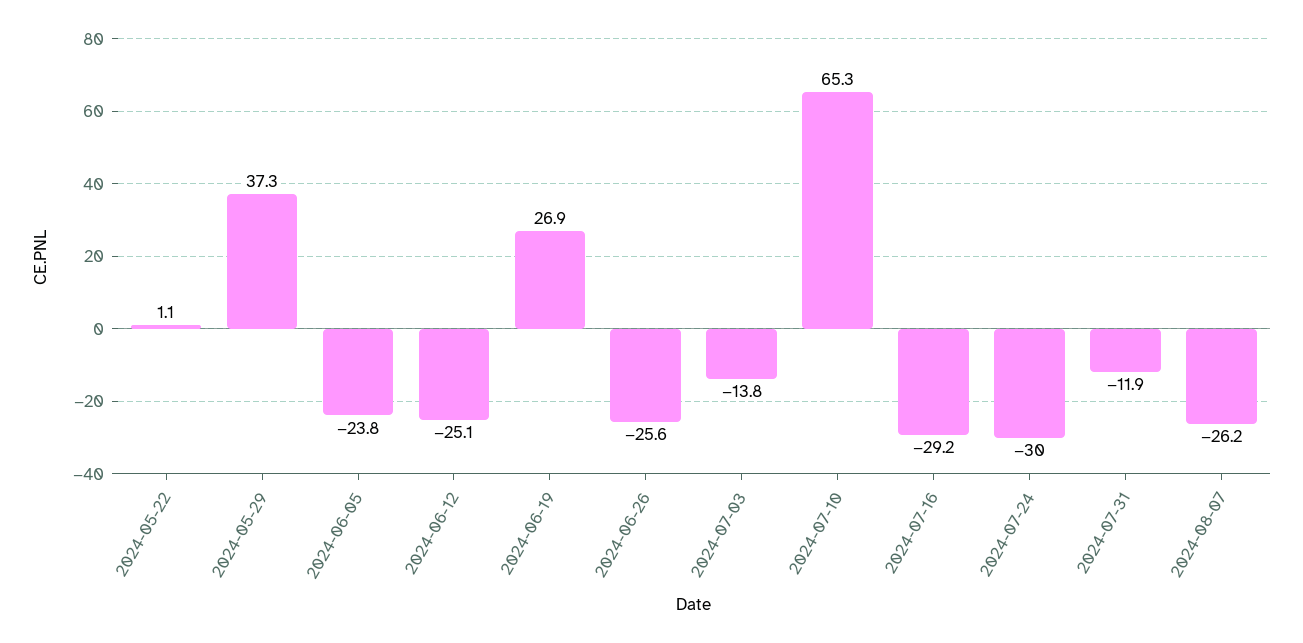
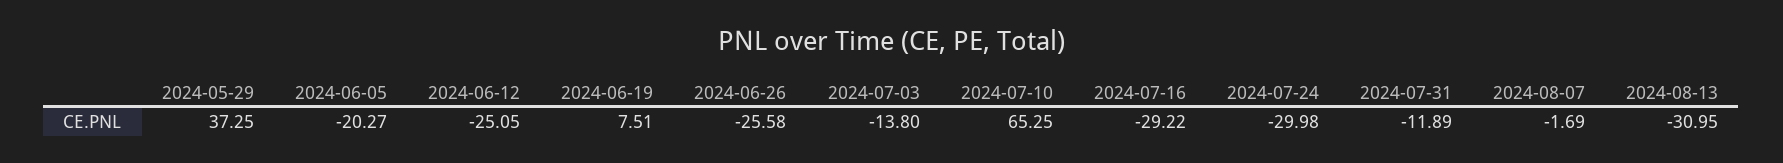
2024-05-22: 1.1 -> none
2024-06-05: -23.8 -> -20.27
2024-06-19: 26.9 -> 7.51
2024-08-07: -26.2 -> -1.69
2024-08-13: none -> -30.95

